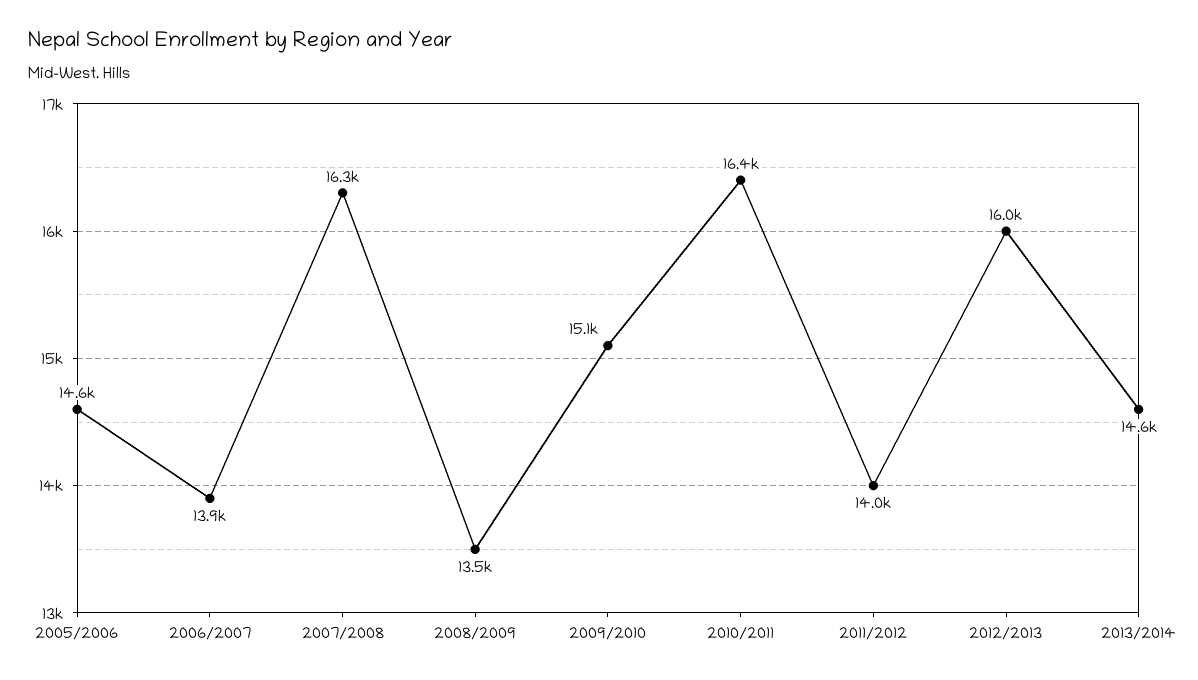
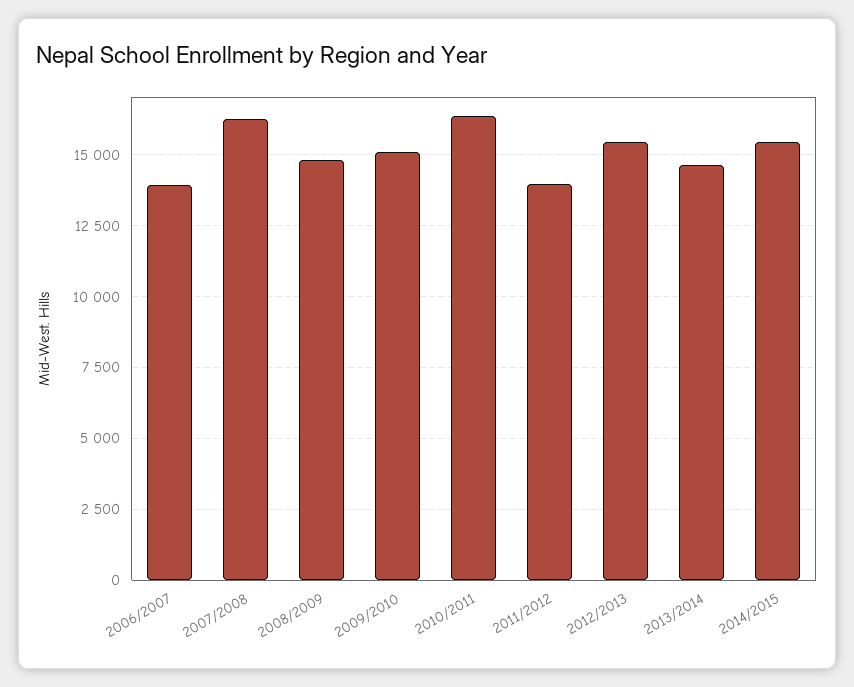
2005/2006: 14600 -> none
2008/2009: 13500 -> 14750
2012/2013: 16000 -> 15500
2014/2015: none -> 15500

